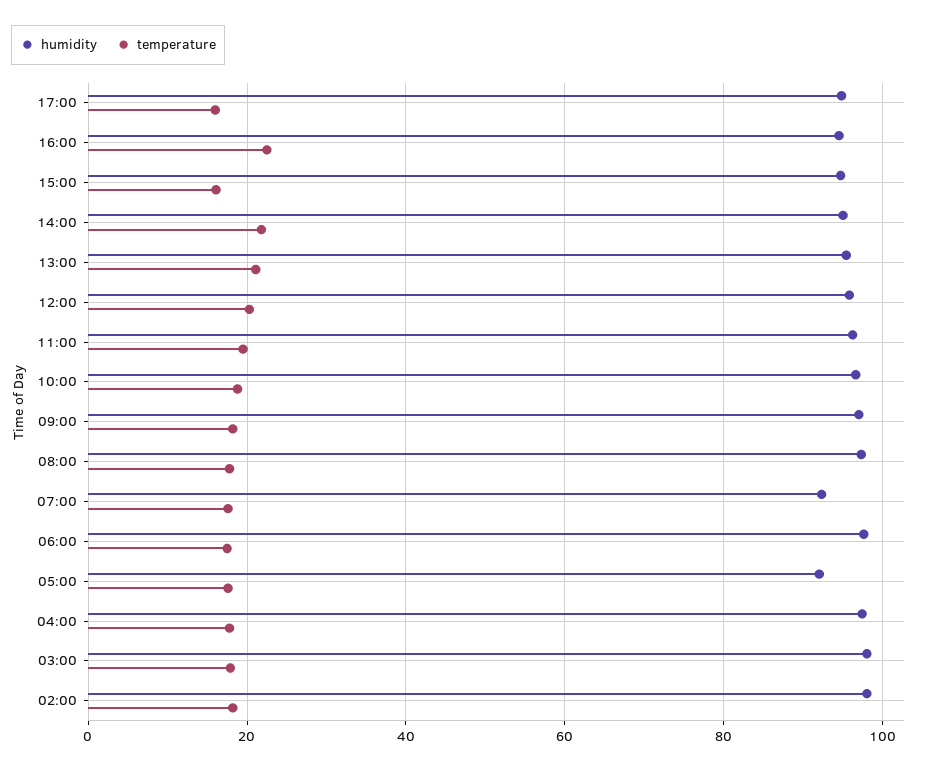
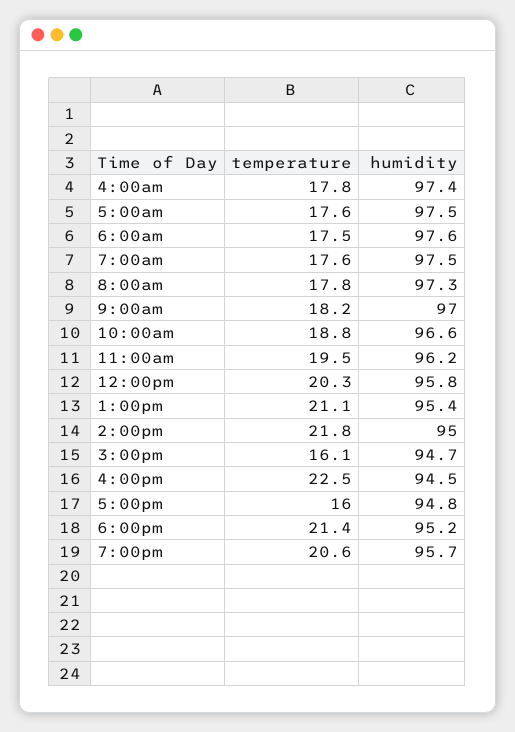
humidity, 07:00: 92 -> 97.5
humidity, 05:00: 92 -> 97.5
humidity, 03:00: 98 -> none
temperature, 03:00: 18 -> none
humidity, 02:00: 98 -> none
temperature, 02:00: 18 -> none
temperature, 6:00pm: none -> 21.4
humidity, 6:00pm: none -> 95.2
temperature, 7:00pm: none -> 20.6
humidity, 7:00pm: none -> 95.7

